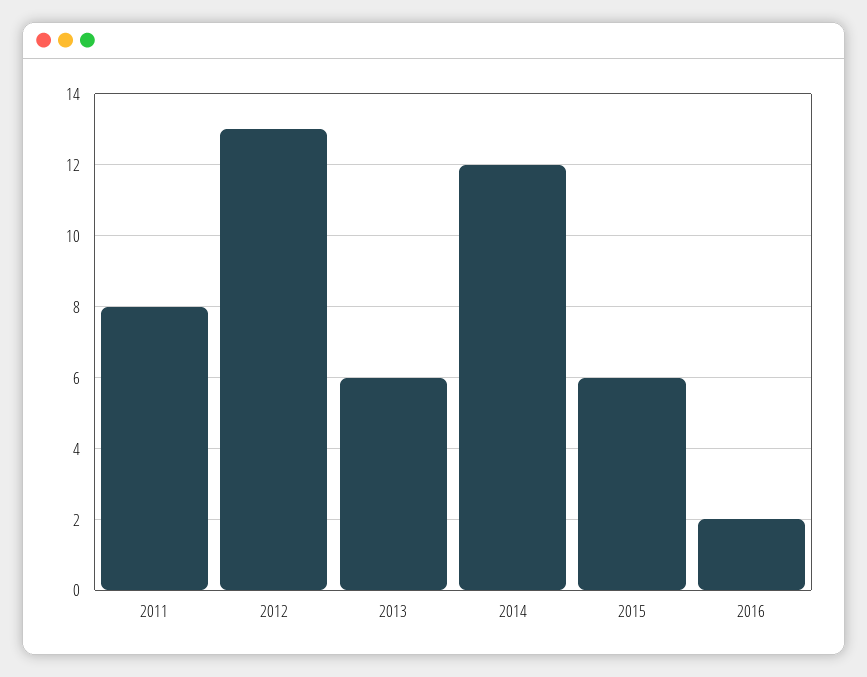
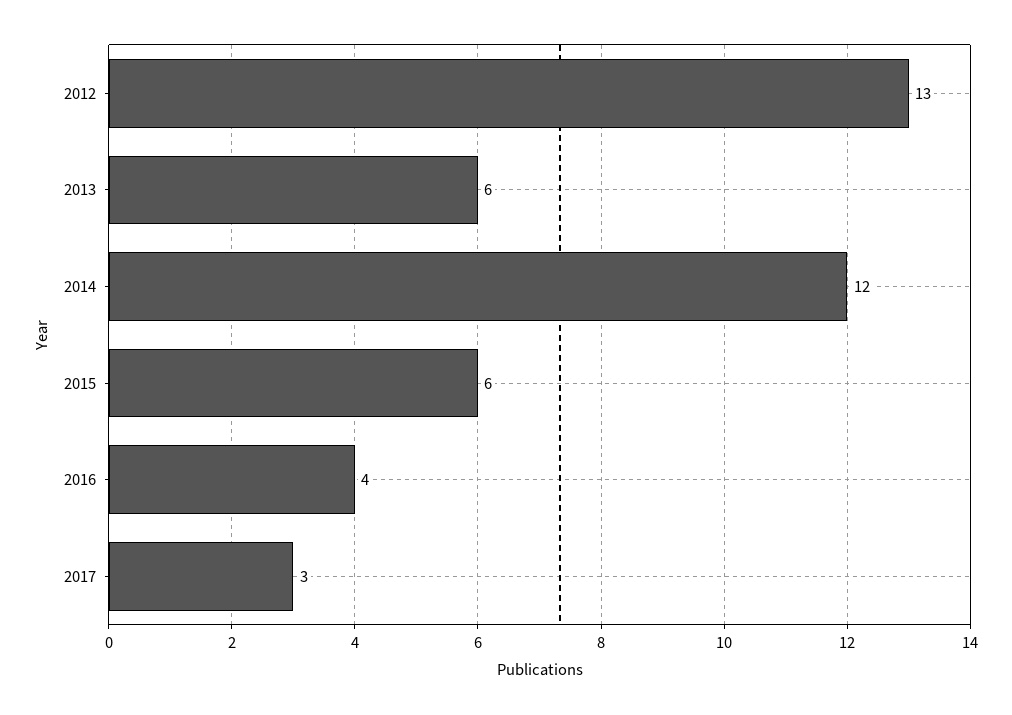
2011: 8 -> none
2016: 2 -> 4
2017: none -> 3

